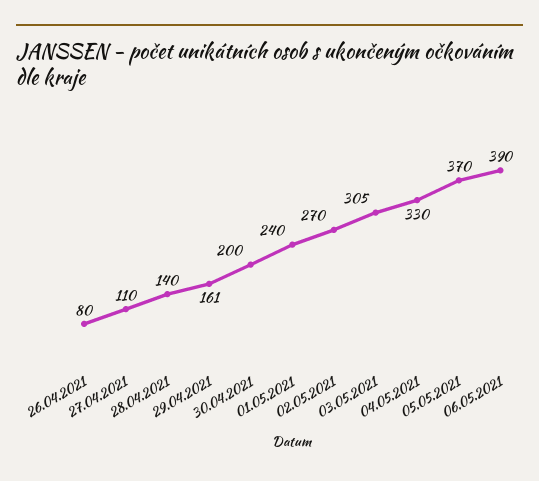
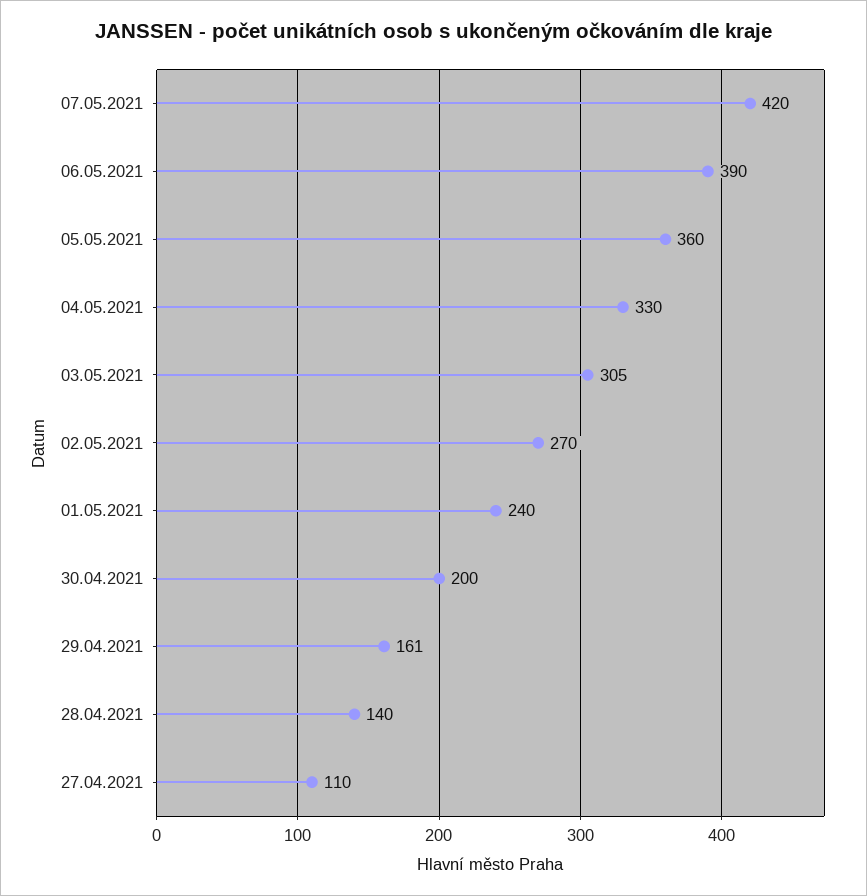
26.04.2021: 80 -> none
05.05.2021: 370 -> 360
07.05.2021: none -> 420

